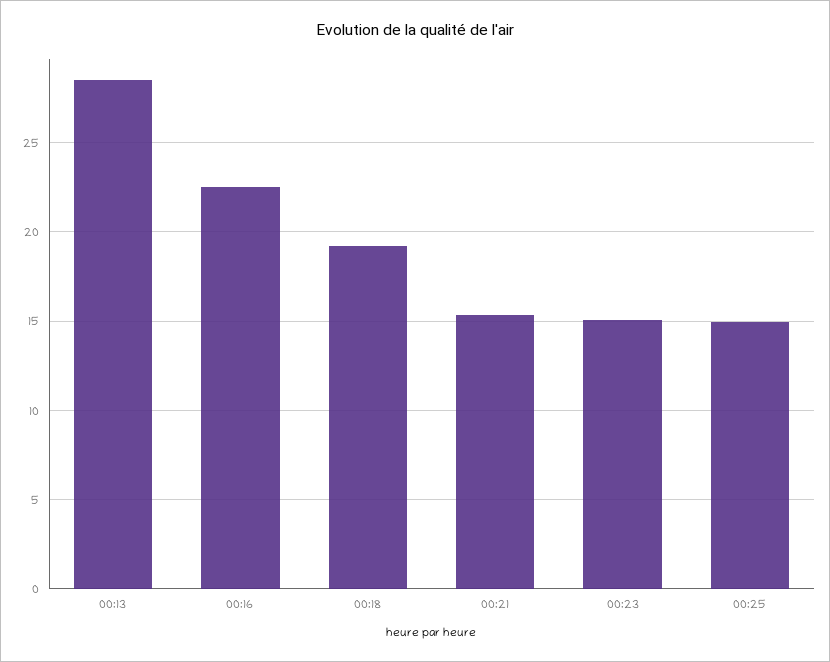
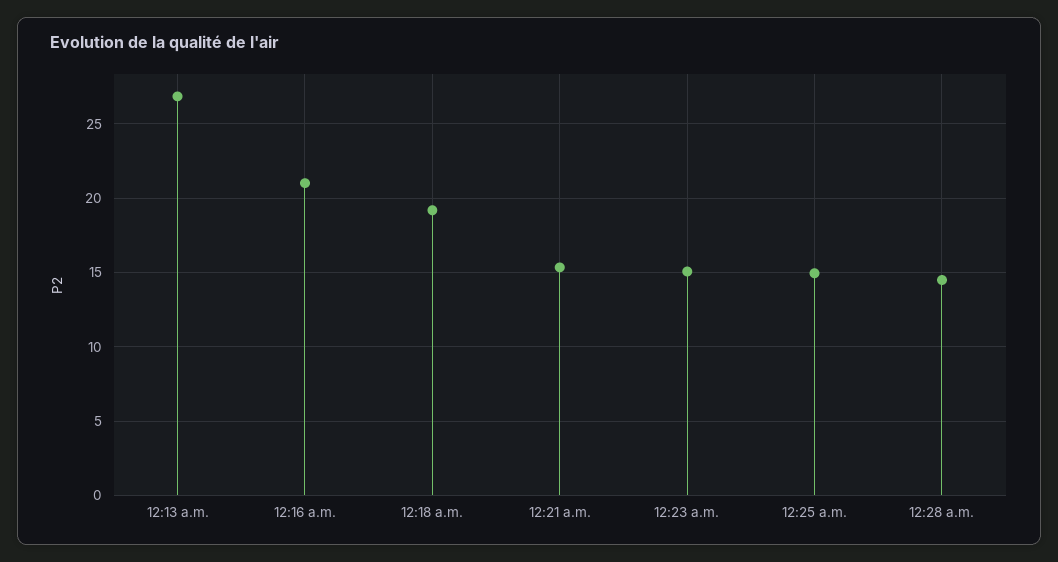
00:13: 28.5 -> 27
00:16: 22.5 -> 21
12:28 a.m.: none -> 14.5

